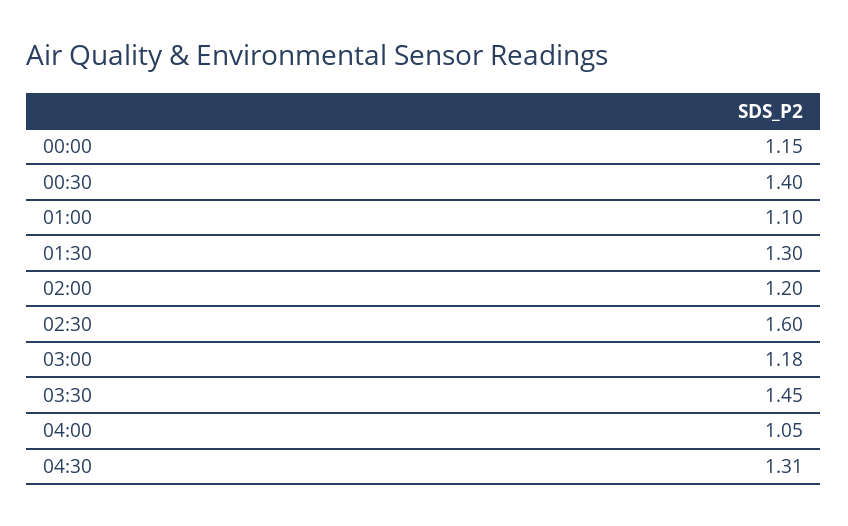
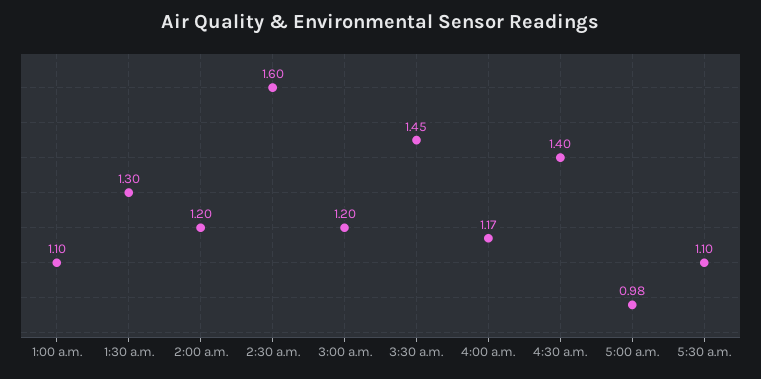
00:00: 1.15 -> none
00:30: 1.4 -> none
03:00: 1.18 -> 1.2
04:00: 1.05 -> 1.17
04:30: 1.31 -> 1.4
5:00 a.m.: none -> 0.98
5:30 a.m.: none -> 1.1

